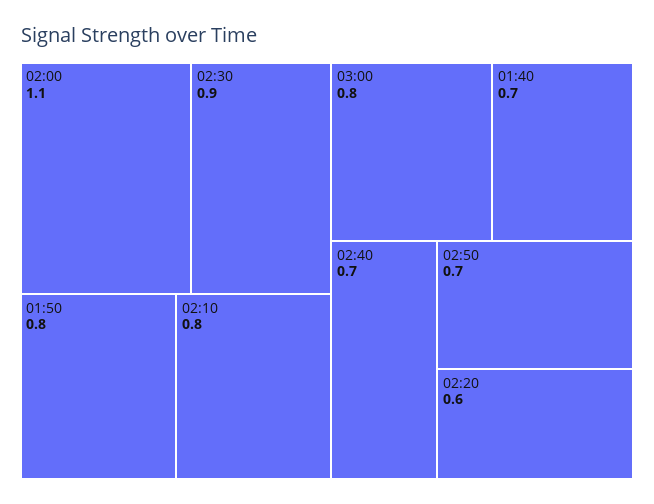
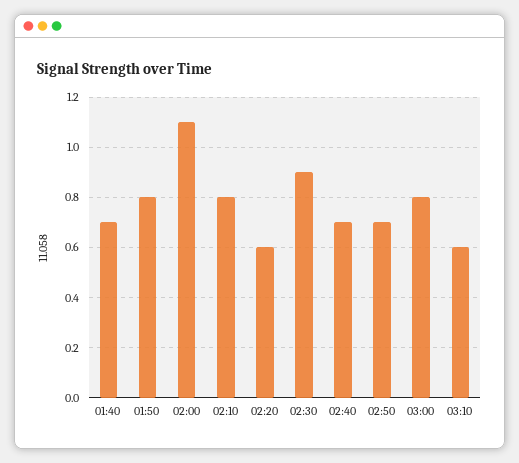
03:10: none -> 0.6

